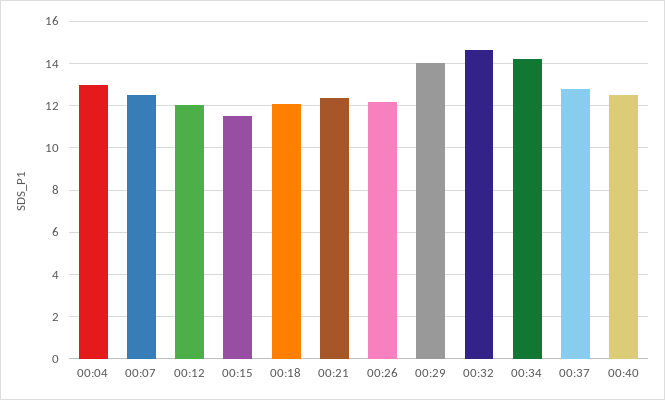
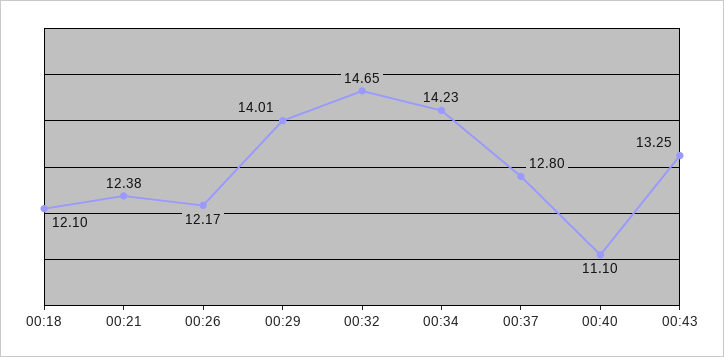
00:04: 13 -> none
00:07: 12.5 -> none
00:12: 12 -> none
00:15: 11.5 -> none
00:40: 12.5 -> 11.1
00:43: none -> 13.25

